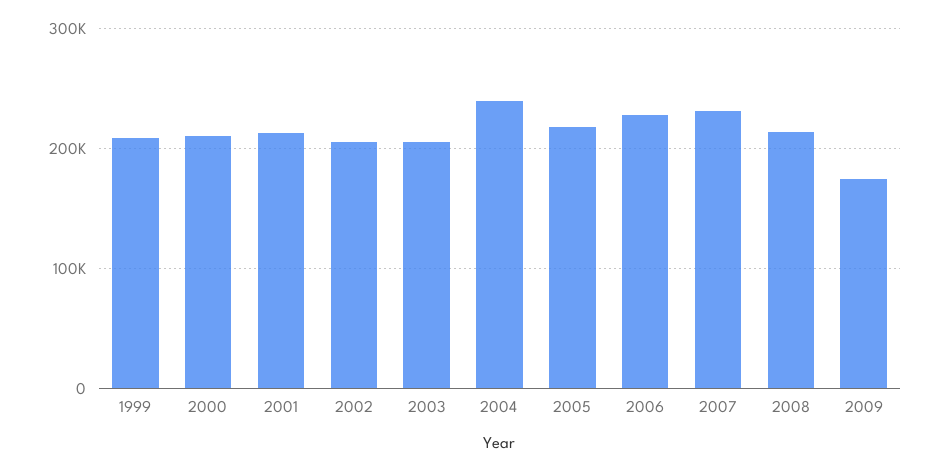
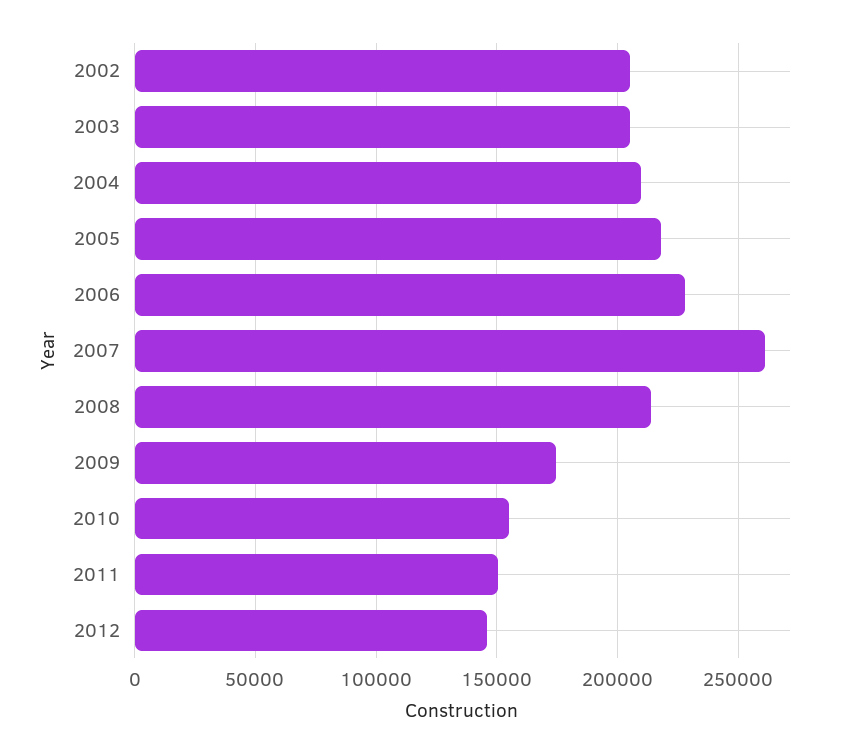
1999: 210000 -> none
2000: 210000 -> none
2001: 210000 -> none
2004: 240000 -> 210000
2007: 230000 -> 260000
2010: none -> 155000
2011: none -> 150000
2012: none -> 145000

